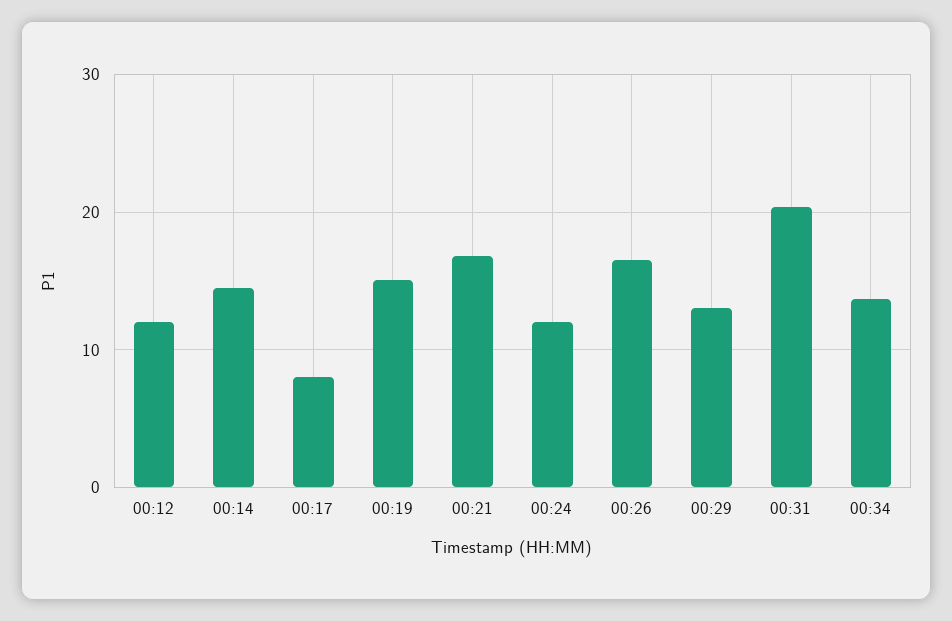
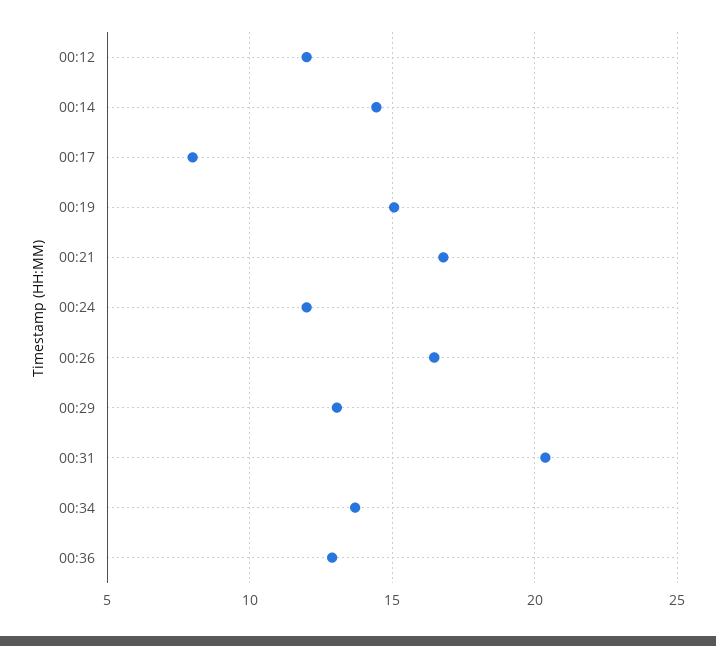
00:36: none -> 13

